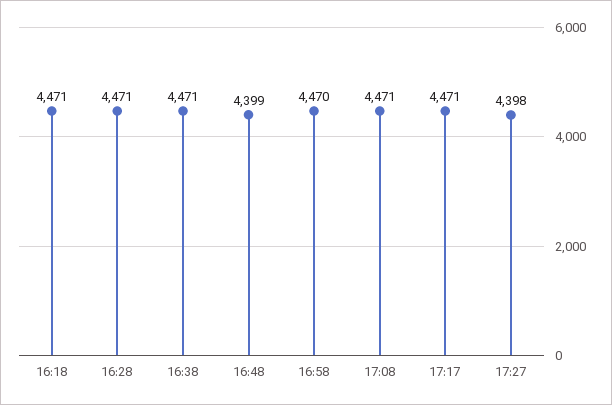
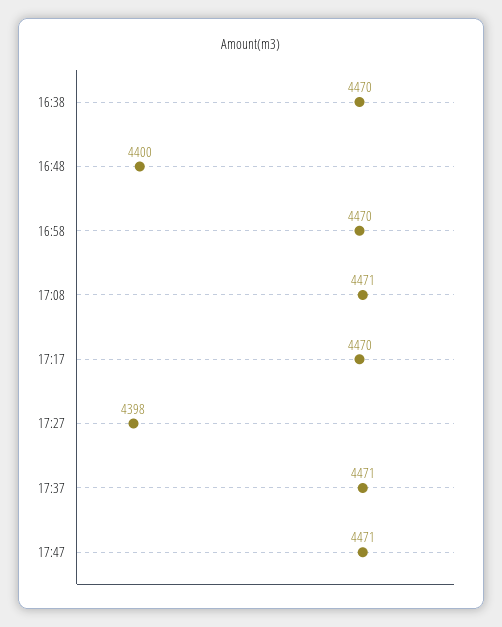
16:18: 4471 -> none
16:28: 4471 -> none
16:38: 4471 -> 4470
16:48: 4399 -> 4400
17:17: 4471 -> 4470
17:37: none -> 4471
17:47: none -> 4471

